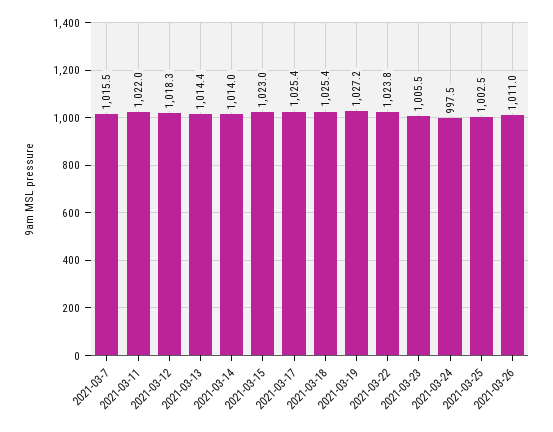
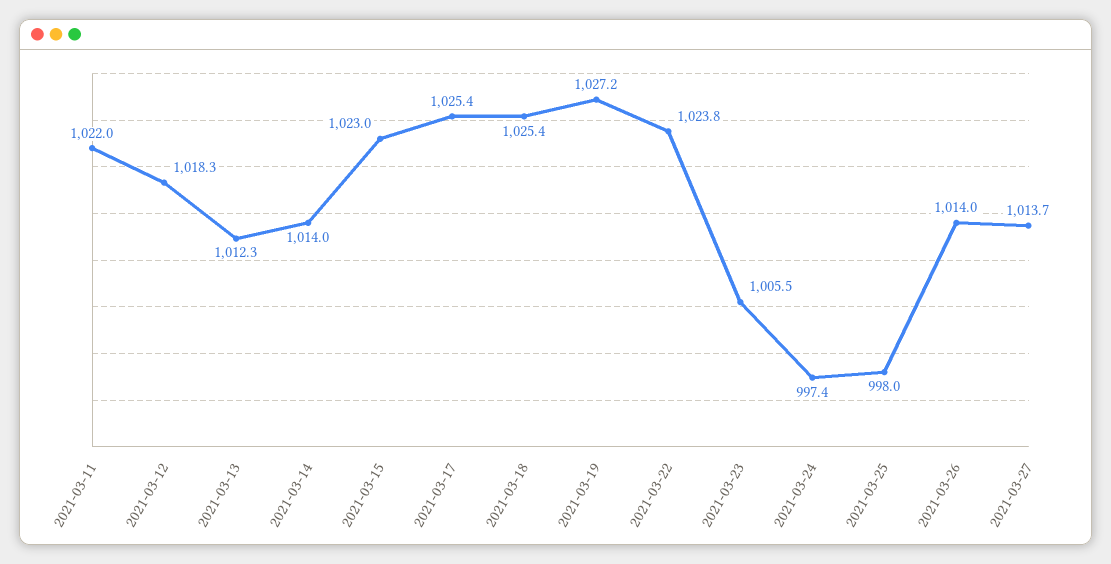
2021-03-7: 1015.5 -> none
2021-03-13: 1014.4 -> 1012.3
2021-03-24: 997.5 -> 997.4
2021-03-25: 1002.5 -> 998
2021-03-26: 1011 -> 1014
2021-03-27: none -> 1013.7

